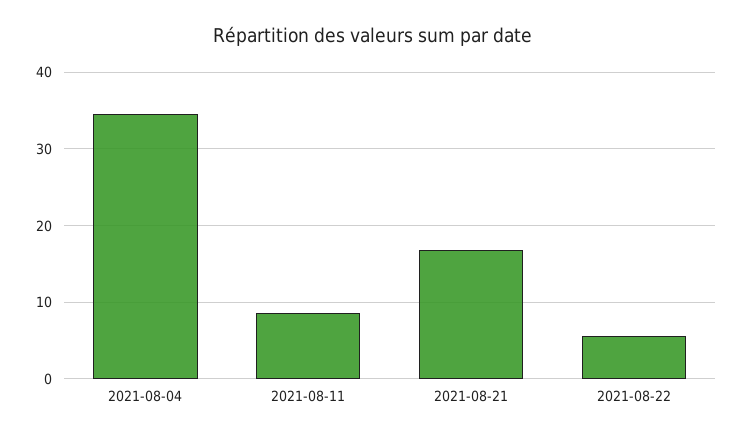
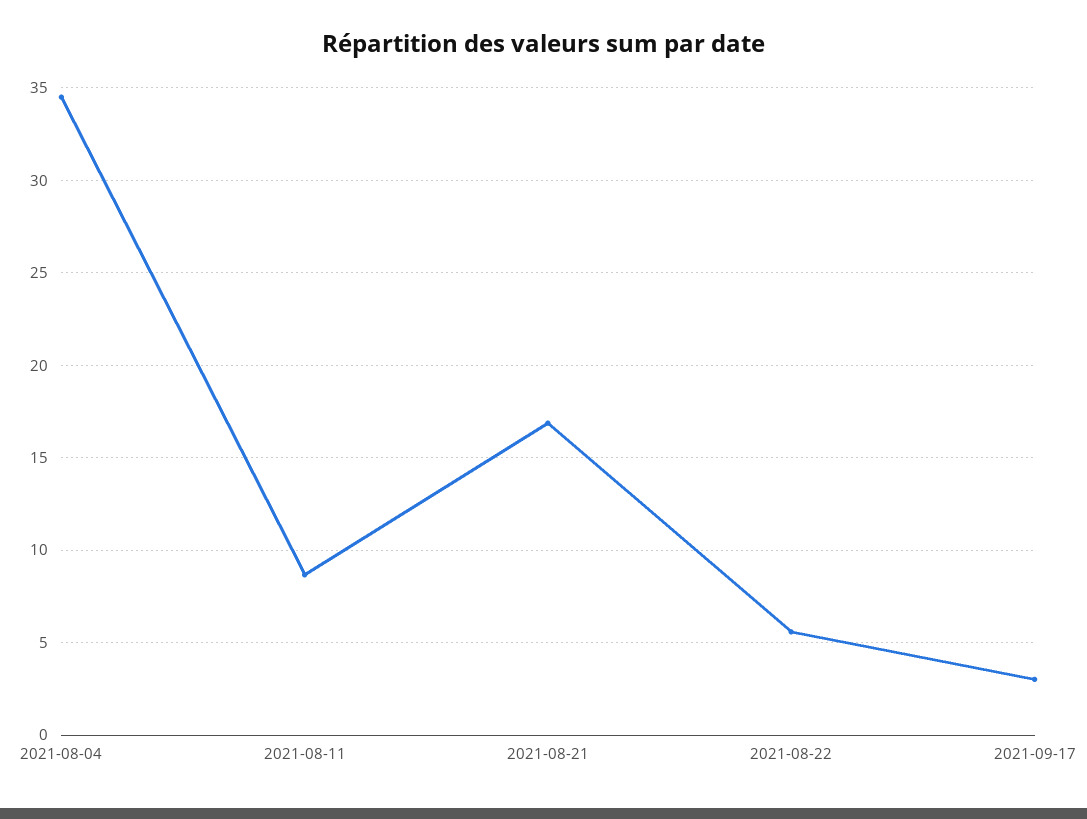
2021-09-17: none -> 3

